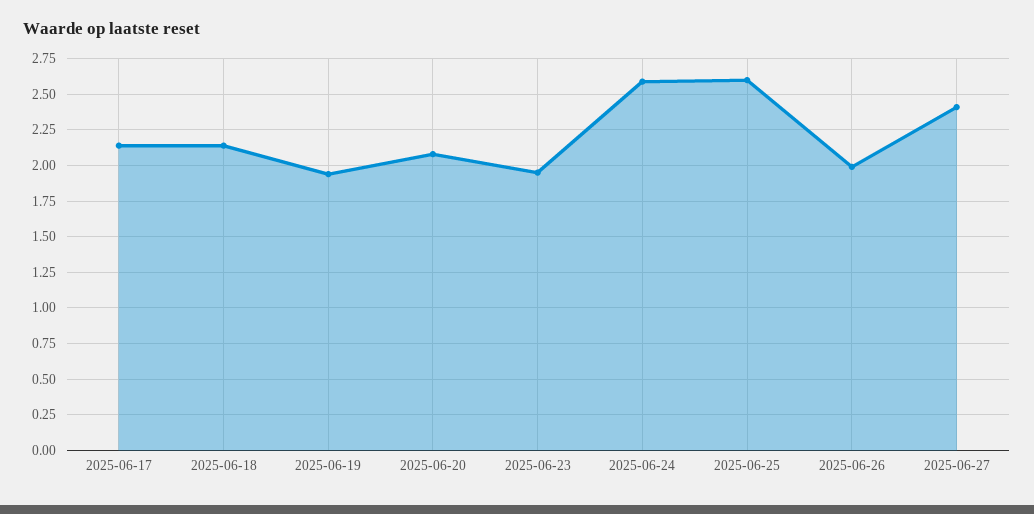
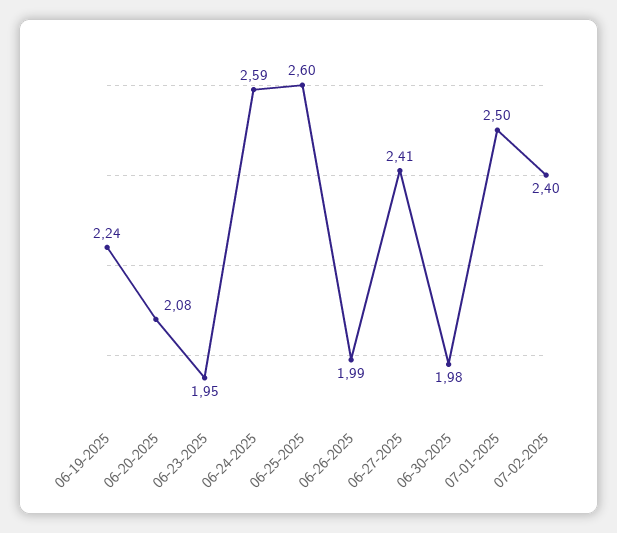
2025-06-17: 2.15 -> none
2025-06-18: 2.15 -> none
2025-06-19: 1.95 -> 2.24
06-30-2025: none -> 1.98
07-01-2025: none -> 2.5
07-02-2025: none -> 2.4

